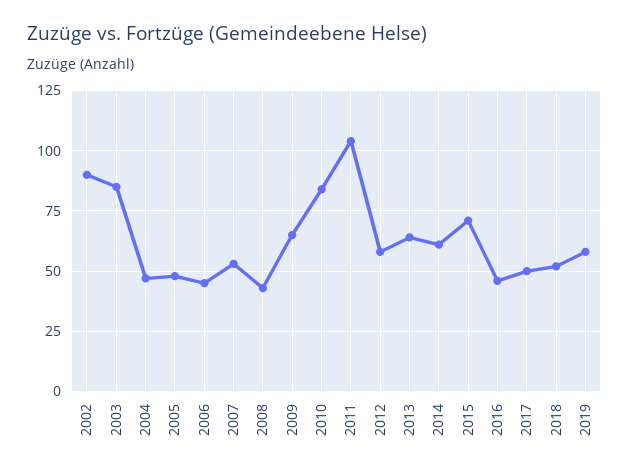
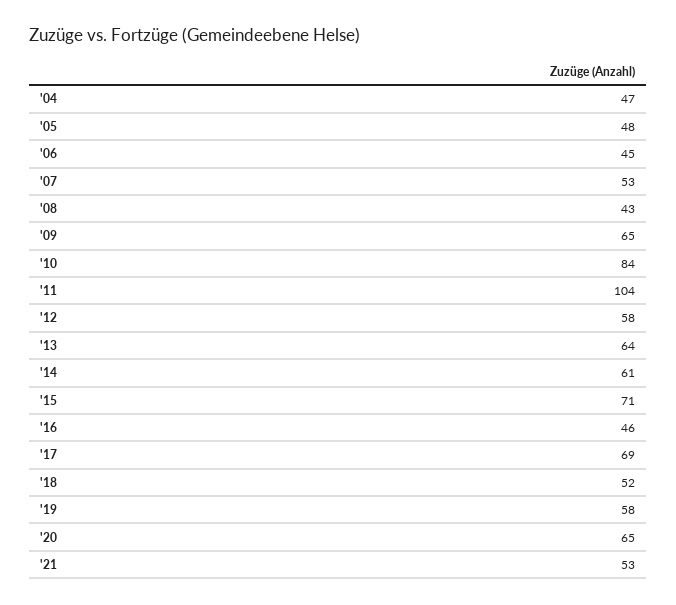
2002: 90 -> none
2003: 85 -> none
2017: 50 -> 69
'20: none -> 65
'21: none -> 53

